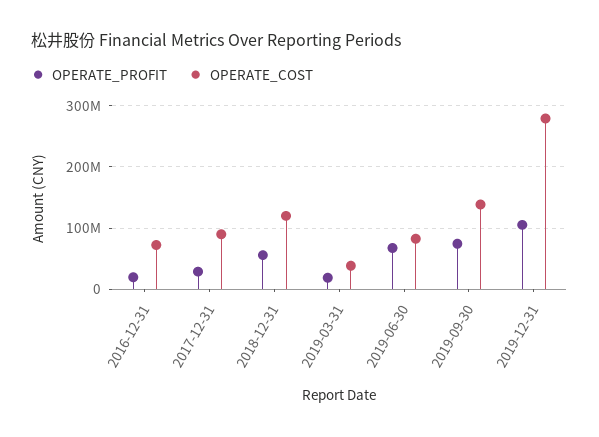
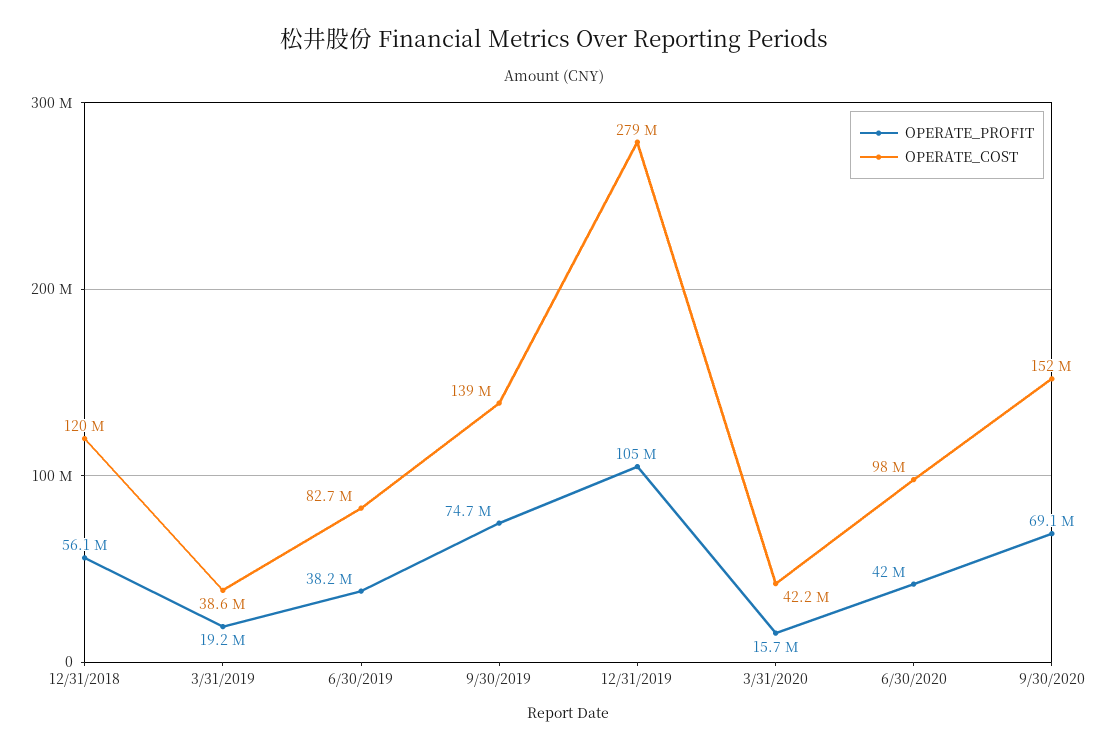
OPERATE_PROFIT, 2016-12-31: 20000000 -> none
OPERATE_COST, 2016-12-31: 70000000 -> none
OPERATE_PROFIT, 2017-12-31: 30000000 -> none
OPERATE_COST, 2017-12-31: 90000000 -> none
OPERATE_PROFIT, 2019-06-30: 70000000 -> 38200000
OPERATE_PROFIT, 3/31/2020: none -> 15700000
OPERATE_COST, 3/31/2020: none -> 42200000
OPERATE_PROFIT, 6/30/2020: none -> 42000000
OPERATE_COST, 6/30/2020: none -> 98000000
OPERATE_PROFIT, 9/30/2020: none -> 69100000
OPERATE_COST, 9/30/2020: none -> 152000000

